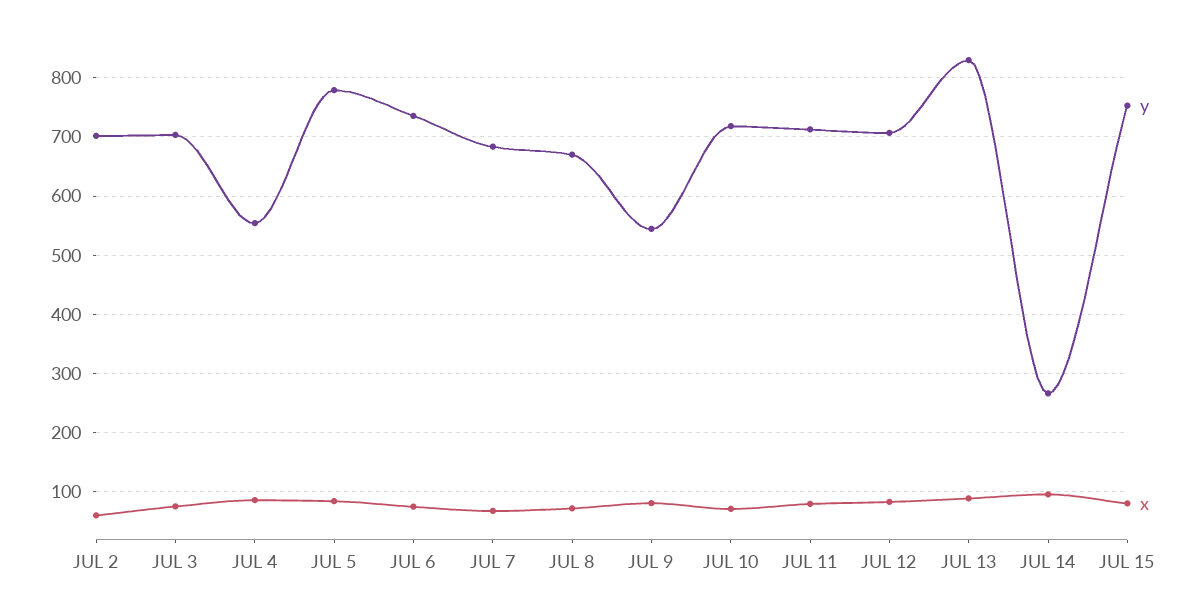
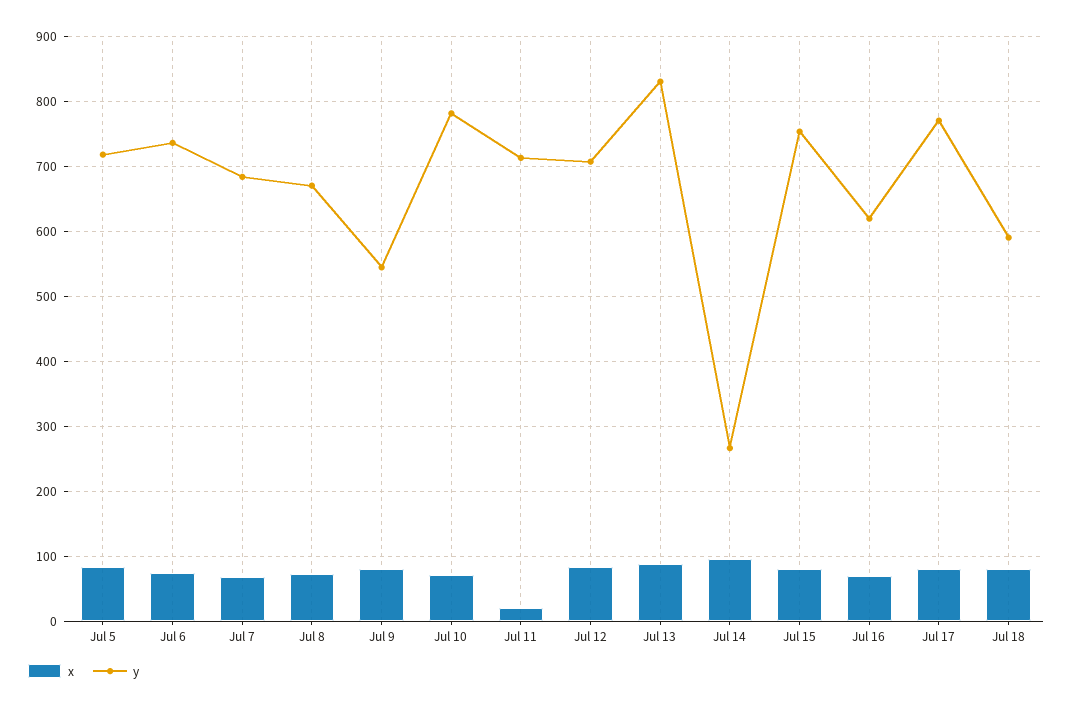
y, JUL 2: 700 -> none
x, JUL 2: 60 -> none
y, JUL 3: 700 -> none
x, JUL 3: 80 -> none
y, JUL 4: 560 -> none
x, JUL 4: 80 -> none
y, JUL 5: 780 -> 720
y, JUL 10: 720 -> 780
x, JUL 11: 80 -> 20
x, Jul 16: none -> 70
y, Jul 16: none -> 620
x, Jul 17: none -> 80
y, Jul 17: none -> 770
x, Jul 18: none -> 80
y, Jul 18: none -> 590

